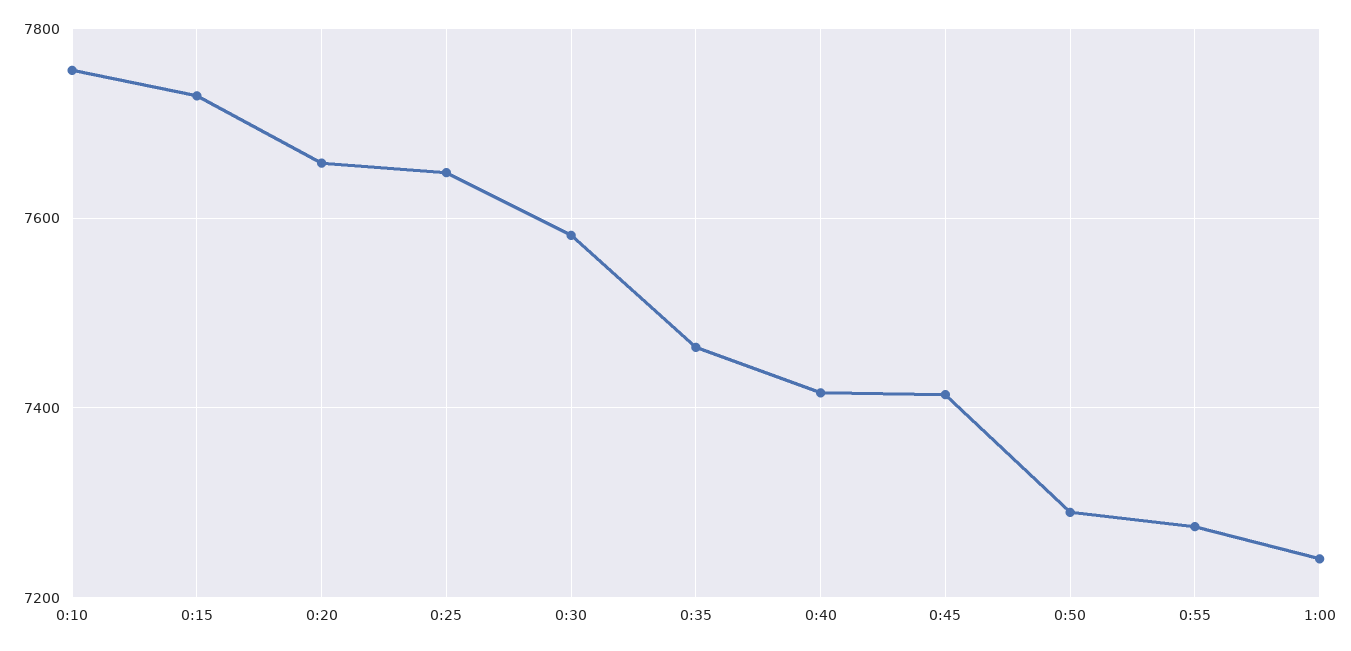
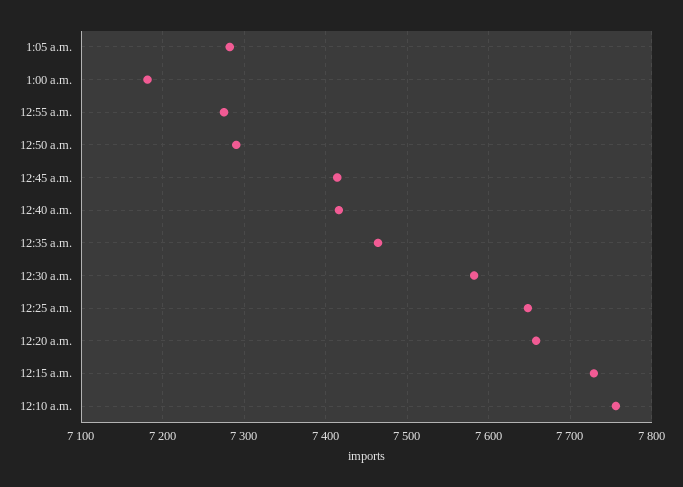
1:00: 7240 -> 7180
1:05 a.m.: none -> 7280

